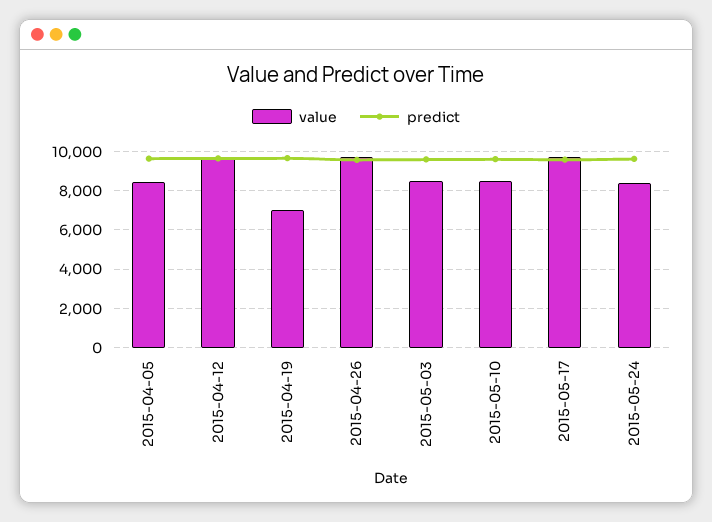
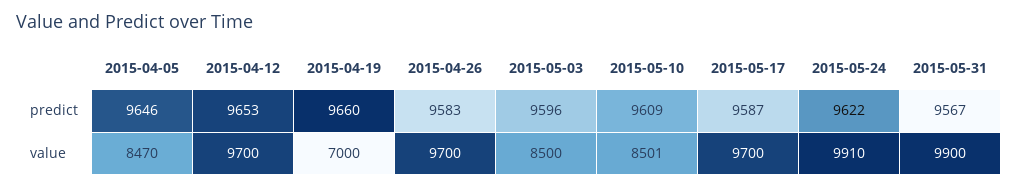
value, 2015-05-24: 8500 -> 9910
predict, 2015-05-31: none -> 9567
value, 2015-05-31: none -> 9900

